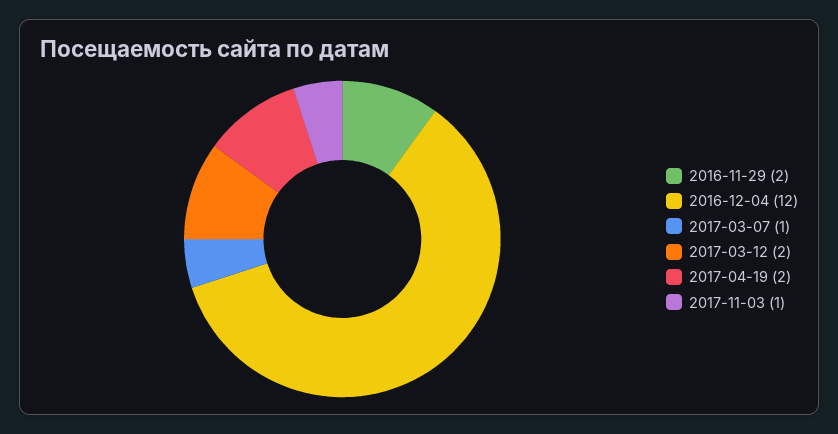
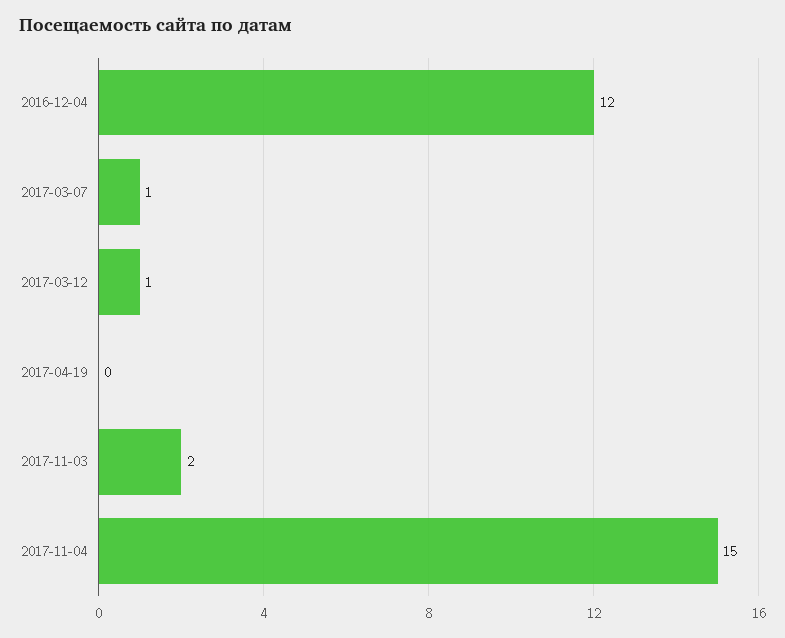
2016-11-29: 2 -> none
2017-03-12: 2 -> 1
2017-04-19: 2 -> 0
2017-11-03: 1 -> 2
2017-11-04: none -> 15

